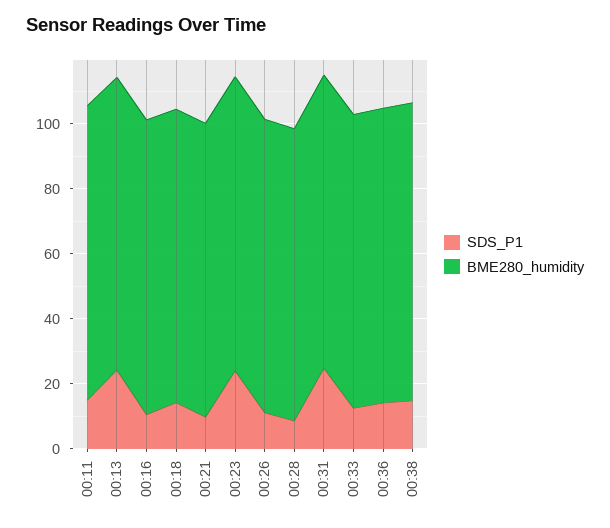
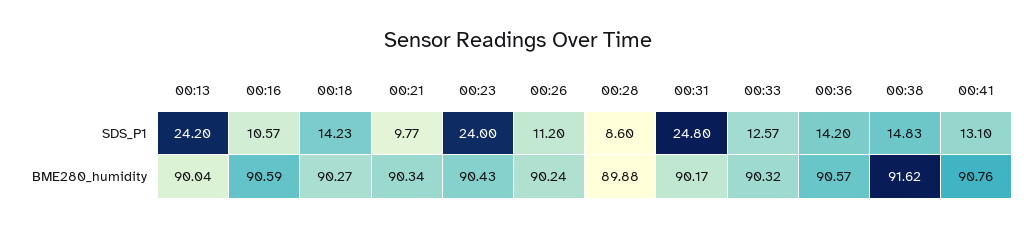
SDS_P1, 00:11: 15 -> none
BME280_humidity, 00:11: 90 -> none
SDS_P1, 00:41: none -> 13.1
BME280_humidity, 00:41: none -> 90.76

